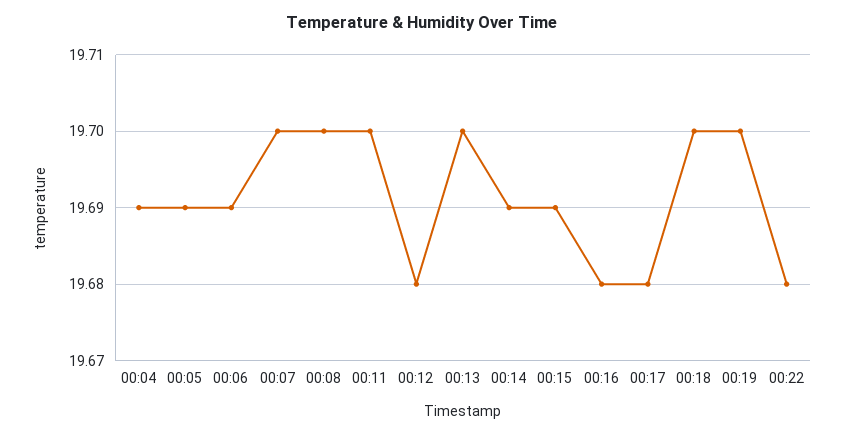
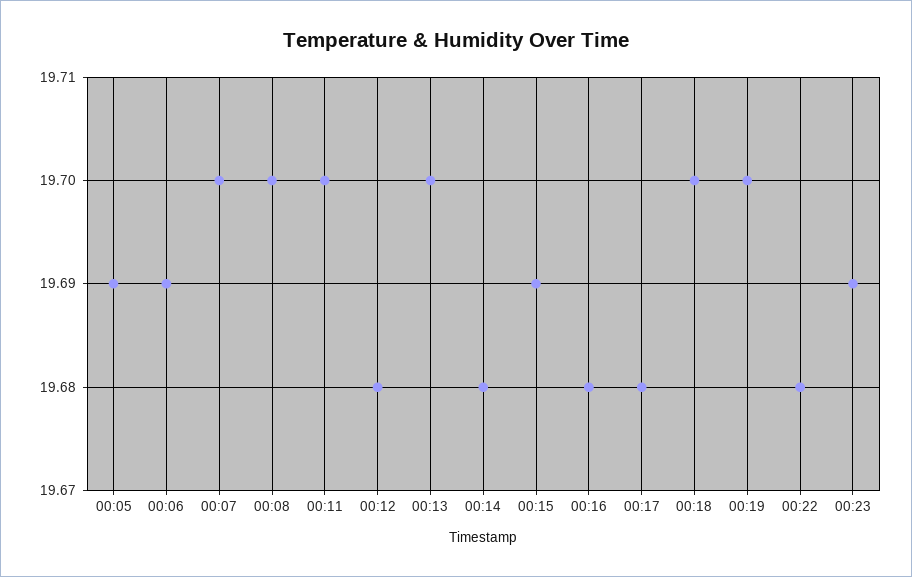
00:04: 19.69 -> none
00:14: 19.69 -> 19.68
00:23: none -> 19.69

